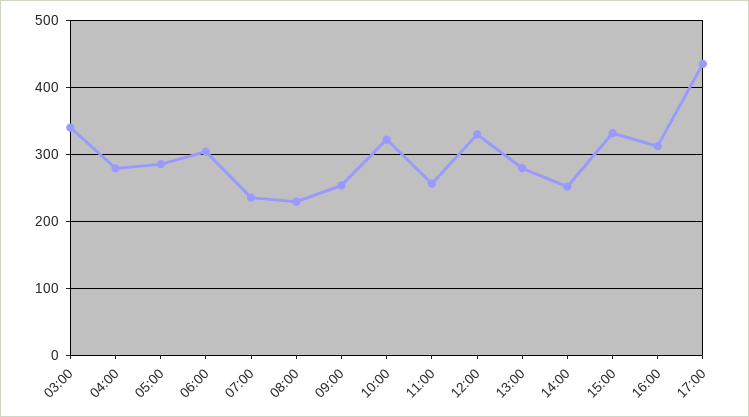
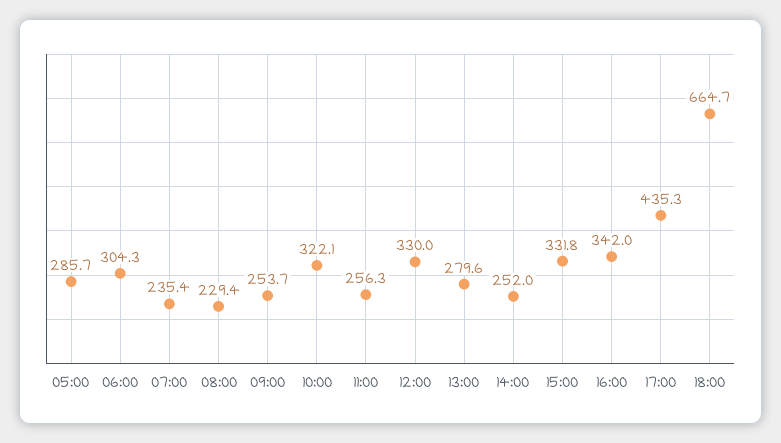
03:00: 340 -> none
04:00: 280 -> none
16:00: 310 -> 342
18:00: none -> 664.7

